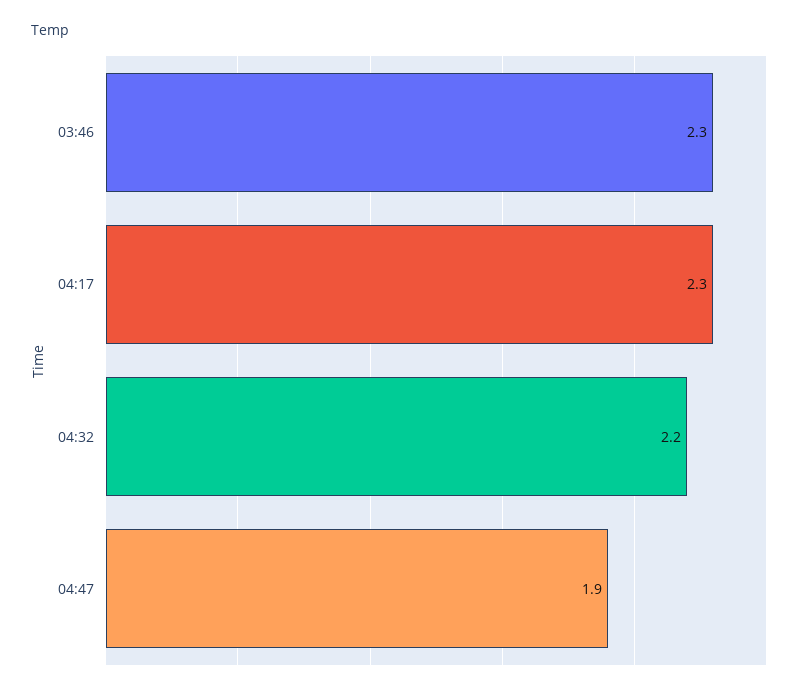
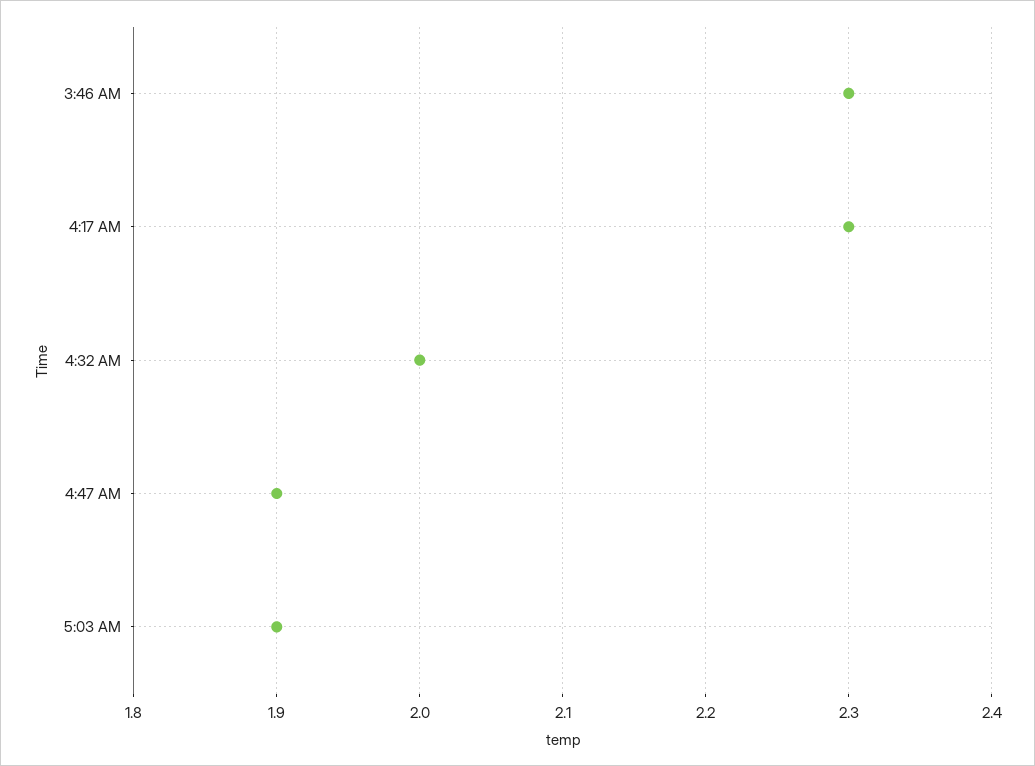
04:32: 2.2 -> 2
5:03 AM: none -> 1.9

